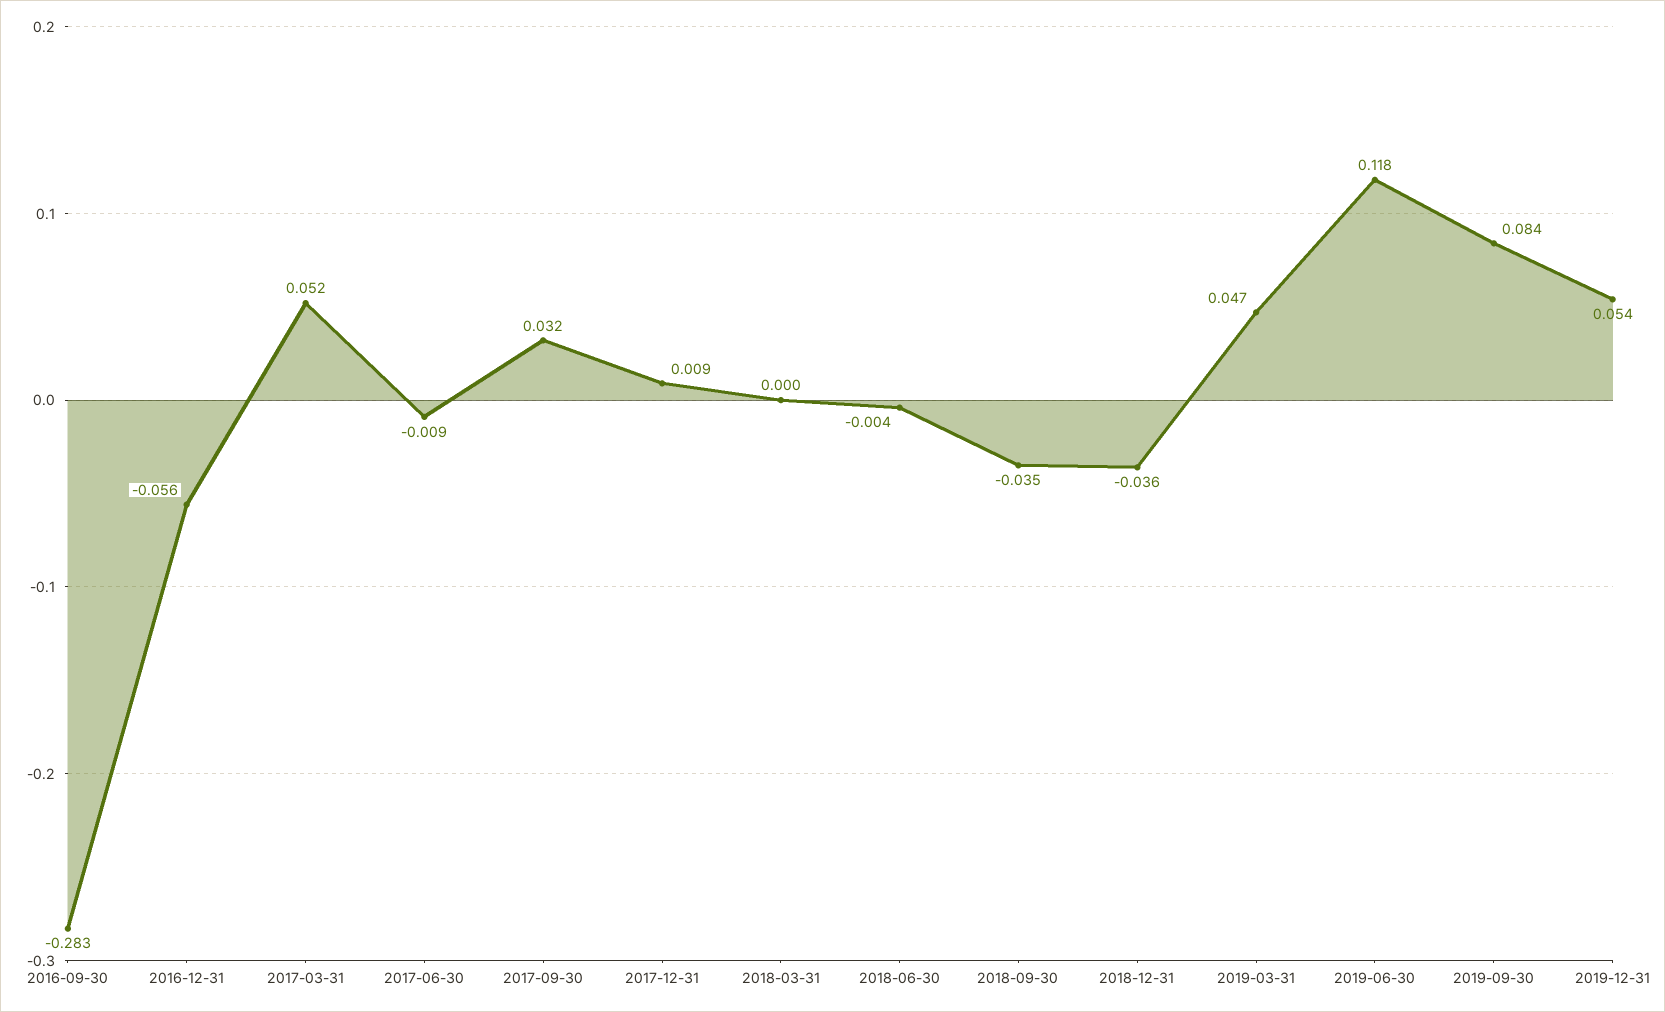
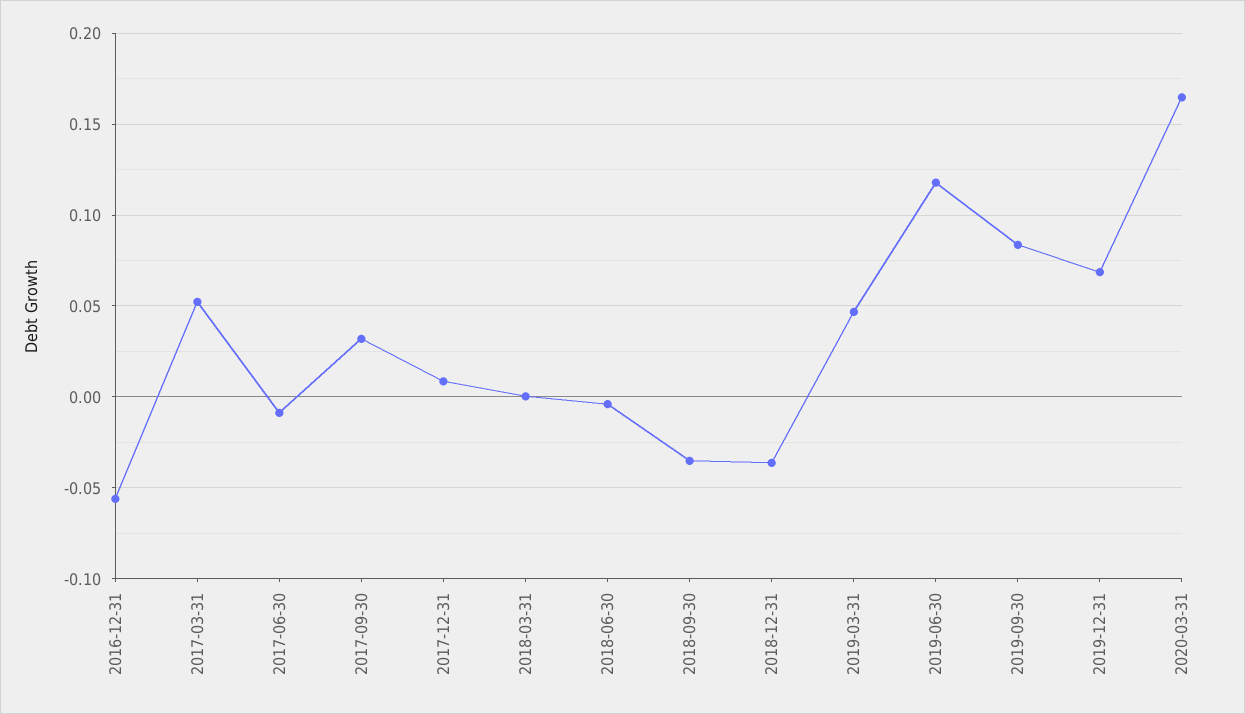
2016-09-30: -0.283 -> none
2019-12-31: 0.054 -> 0.07
2020-03-31: none -> 0.165

